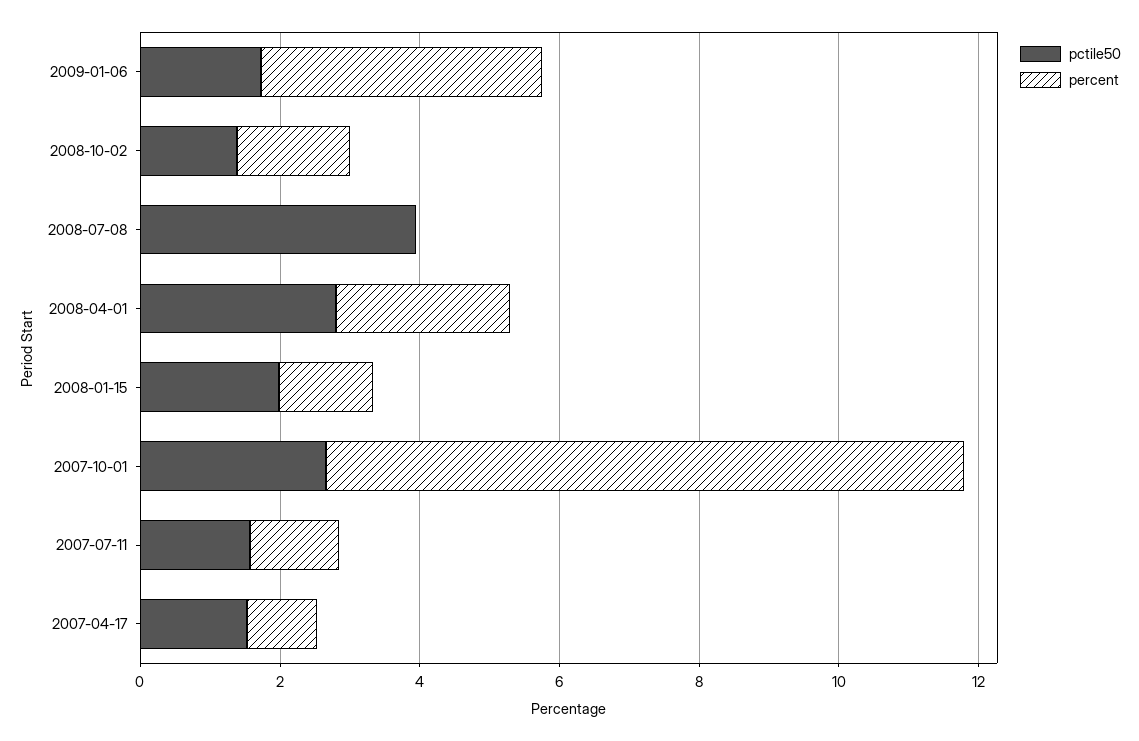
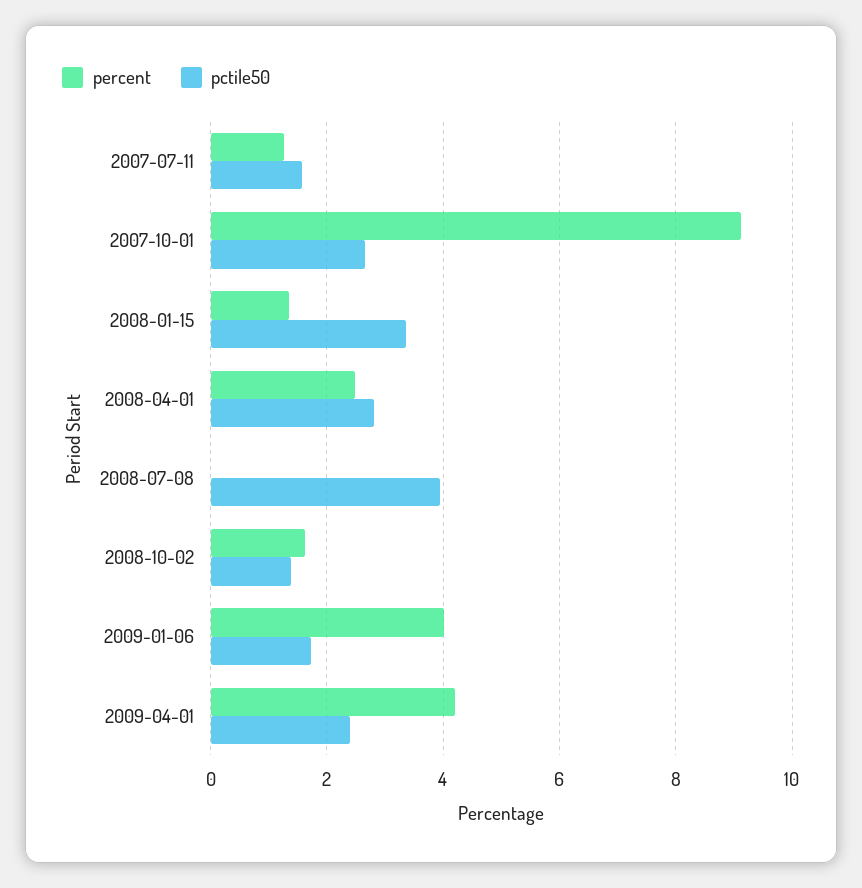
pctile50, 2008-01-15: 2 -> 3.4
pctile50, 2007-04-17: 1.5 -> none
percent, 2007-04-17: 1 -> none
percent, 2009-04-01: none -> 4.2
pctile50, 2009-04-01: none -> 2.4

